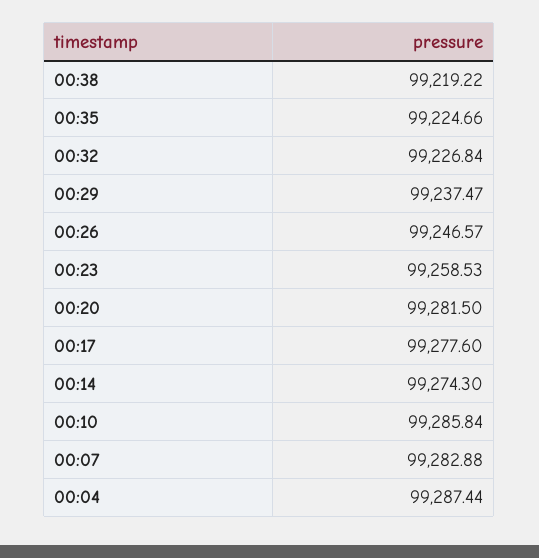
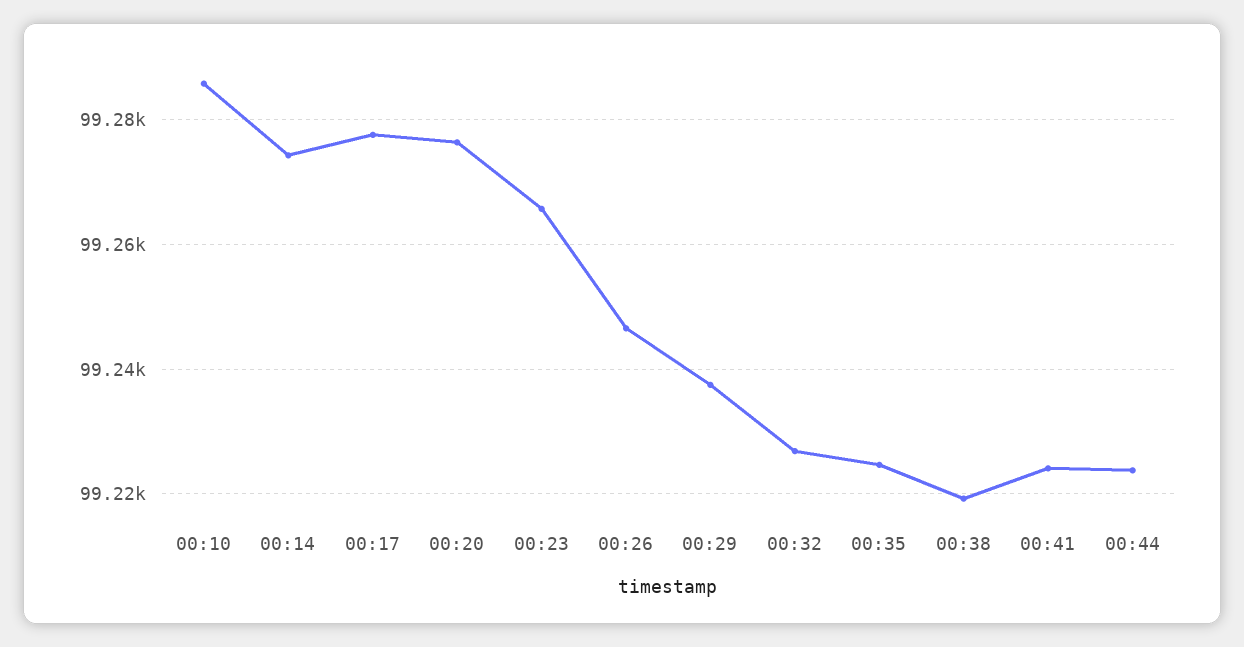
00:23: 99258.53 -> 99266
00:20: 99281.5 -> 99276
00:07: 99282.88 -> none
00:04: 99287.44 -> none
00:41: none -> 99224
00:44: none -> 99224

